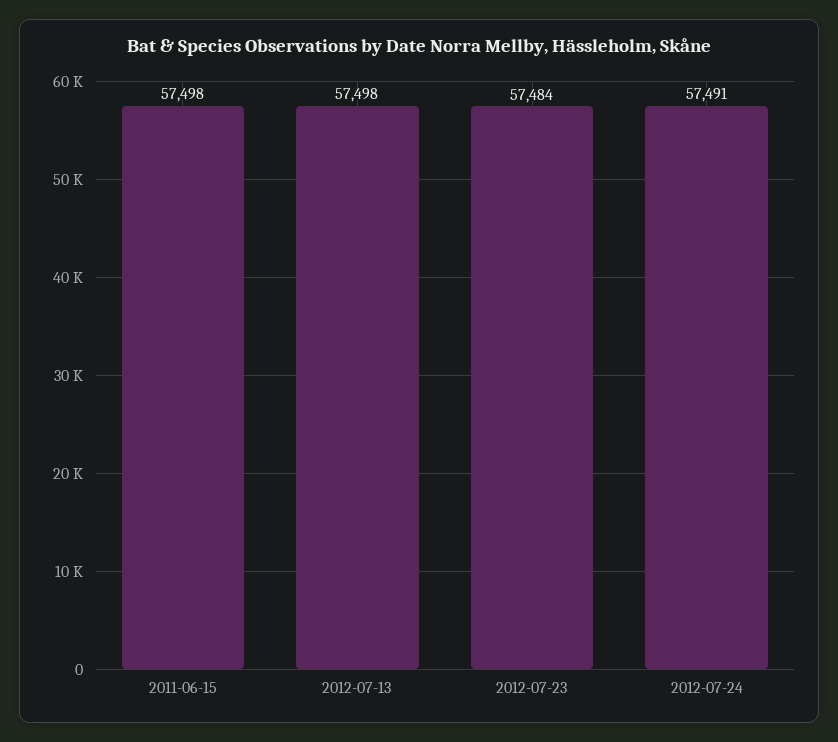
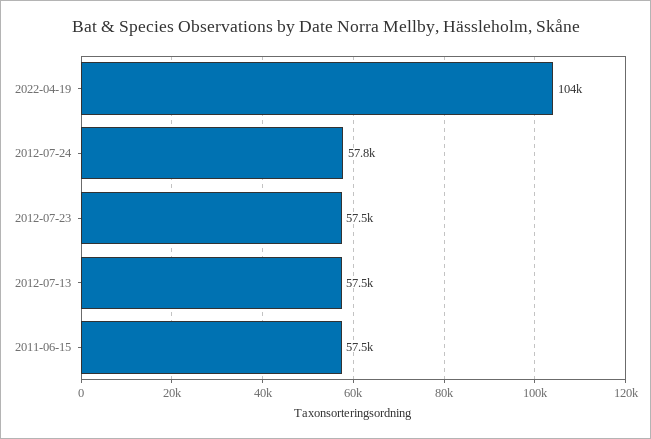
2012-07-24: 57491 -> 57800
2022-04-19: none -> 104000

